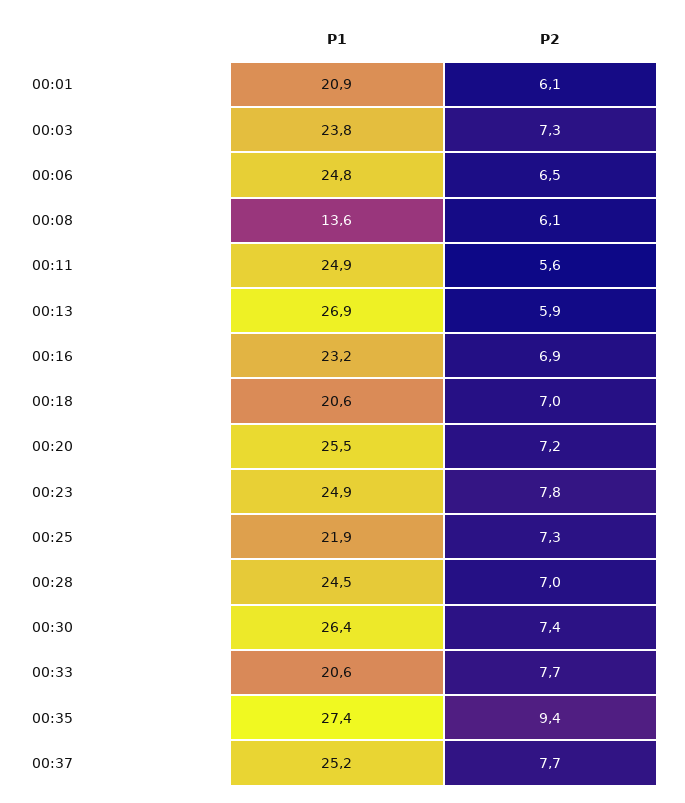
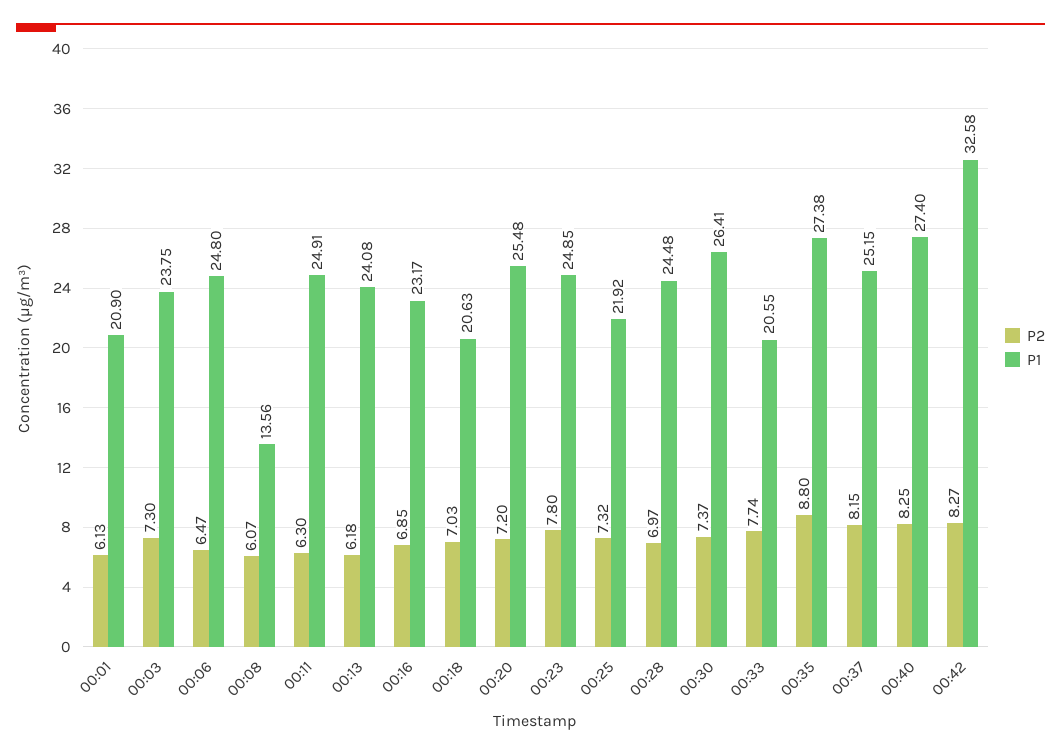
P2, 00:11: 5.6 -> 6.3
P1, 00:13: 26.9 -> 24.08
P2, 00:13: 5.9 -> 6.18
P2, 00:35: 9.4 -> 8.8
P2, 00:37: 7.7 -> 8.15
P2, 00:40: none -> 8.25
P1, 00:40: none -> 27.4
P2, 00:42: none -> 8.27
P1, 00:42: none -> 32.58

